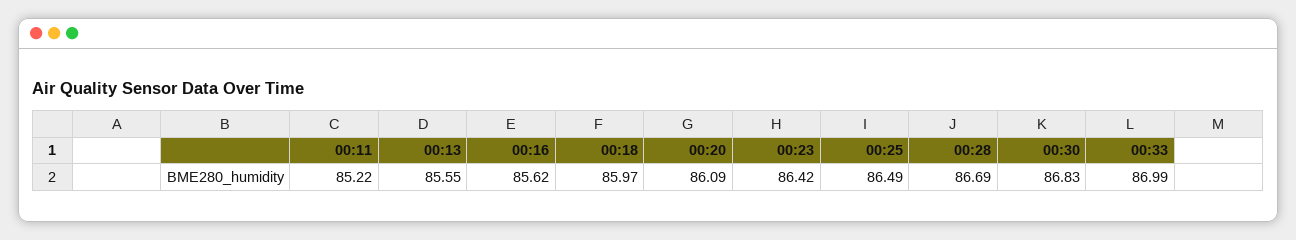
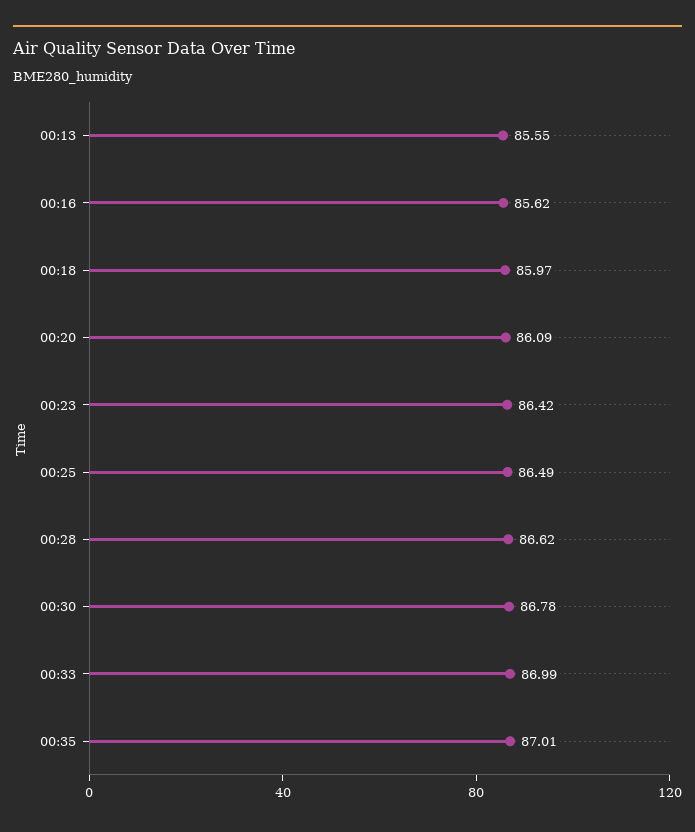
00:11: 85.22 -> none
00:28: 86.69 -> 86.62
00:30: 86.83 -> 86.78
00:35: none -> 87.01

